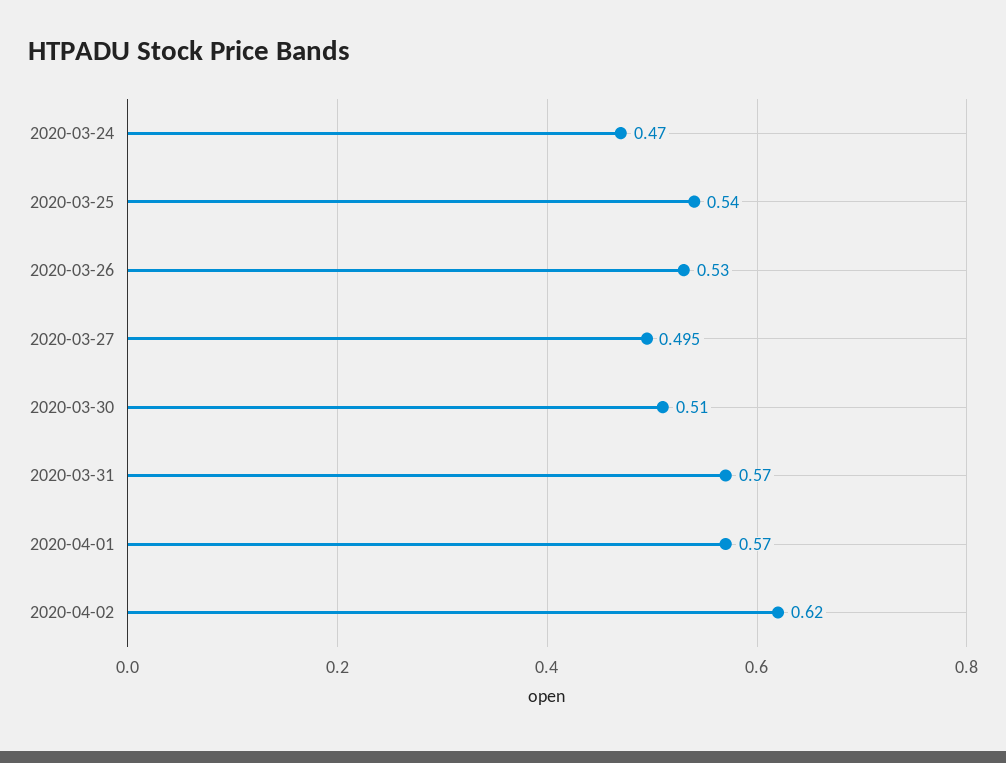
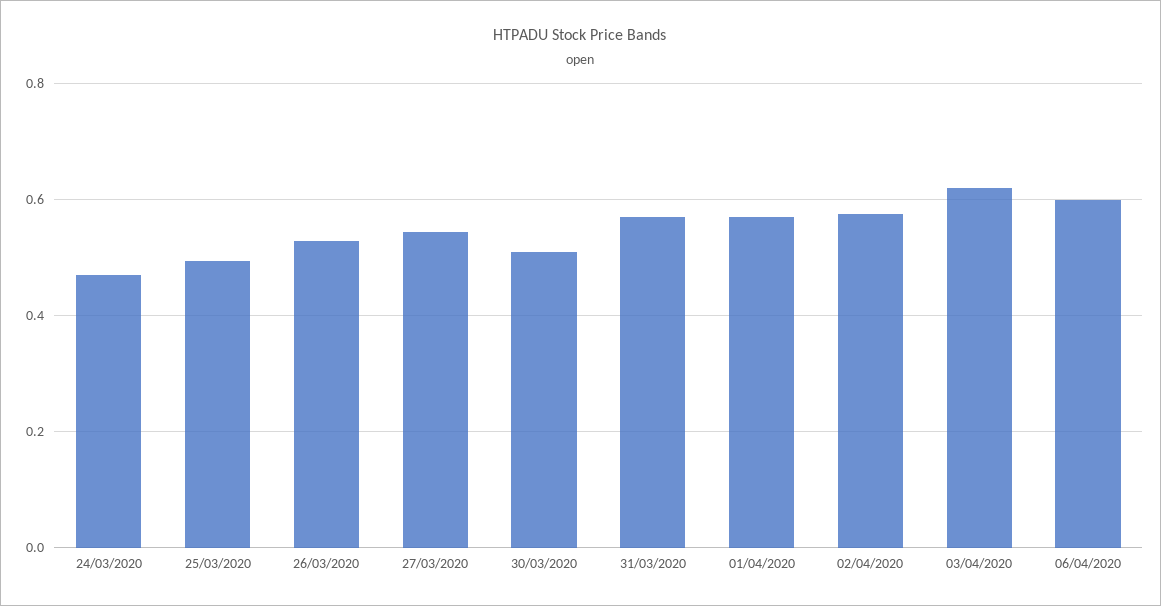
2020-03-25: 0.54 -> 0.5
2020-03-27: 0.495 -> 0.54
2020-04-02: 0.62 -> 0.58
03/04/2020: none -> 0.62
06/04/2020: none -> 0.6

